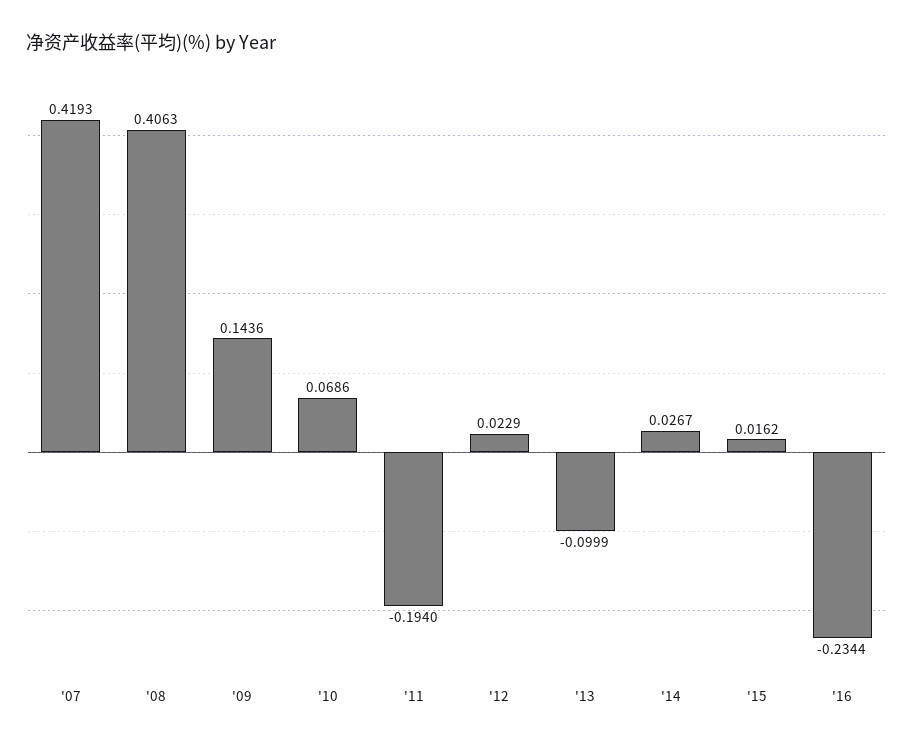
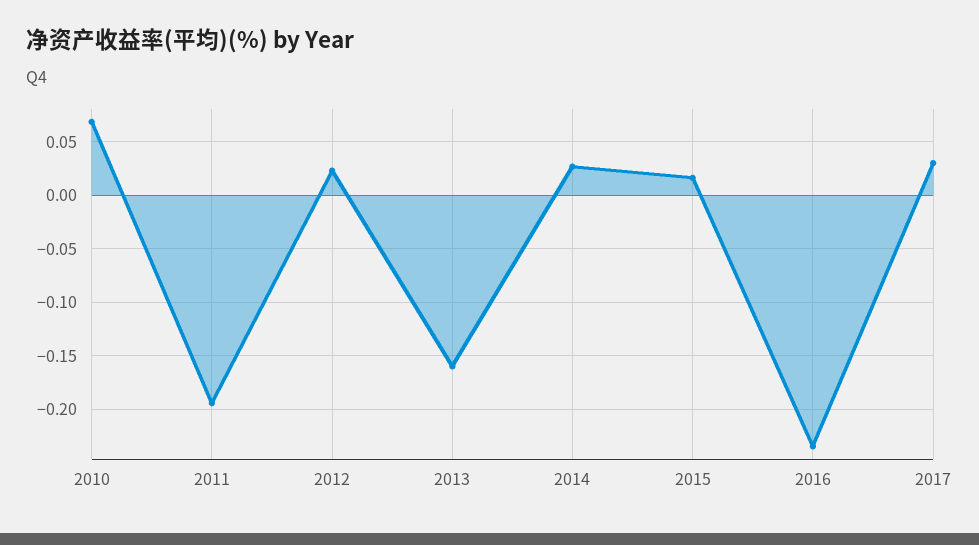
'07: 0.4193 -> none
'08: 0.4063 -> none
'09: 0.1436 -> none
'13: -0.0999 -> -0.16
2017: none -> 0.03

